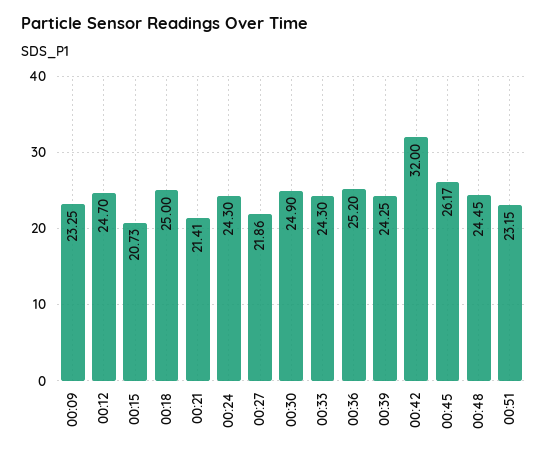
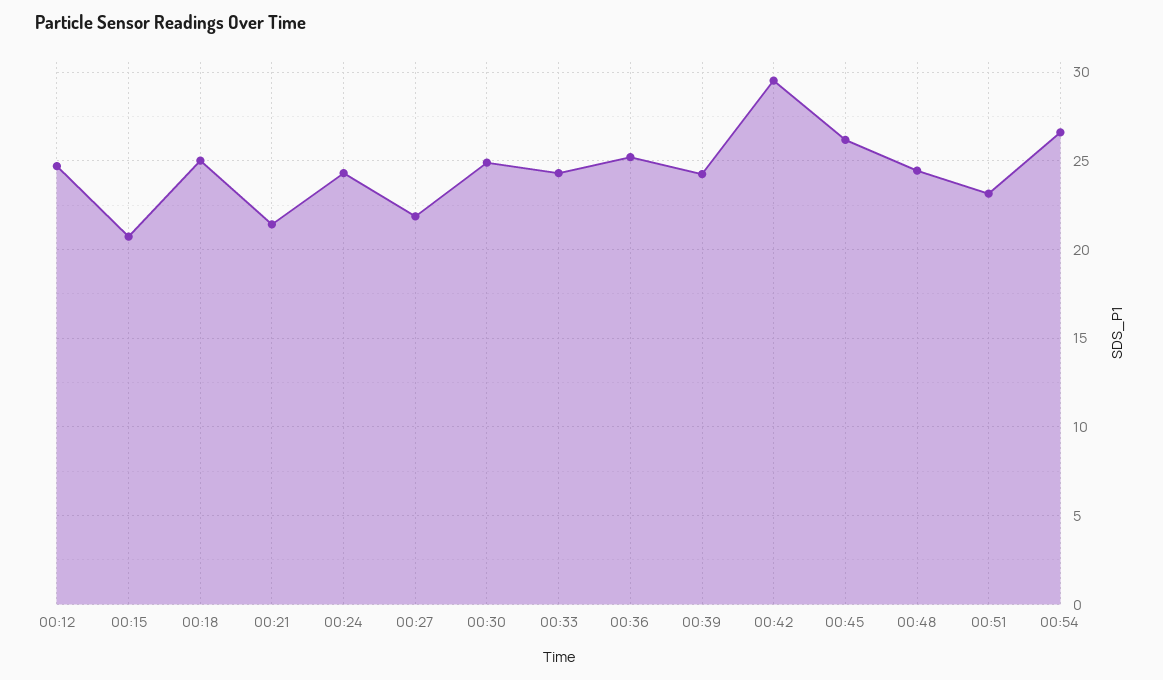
00:09: 23.25 -> none
00:42: 32 -> 29.5
00:54: none -> 26.5

